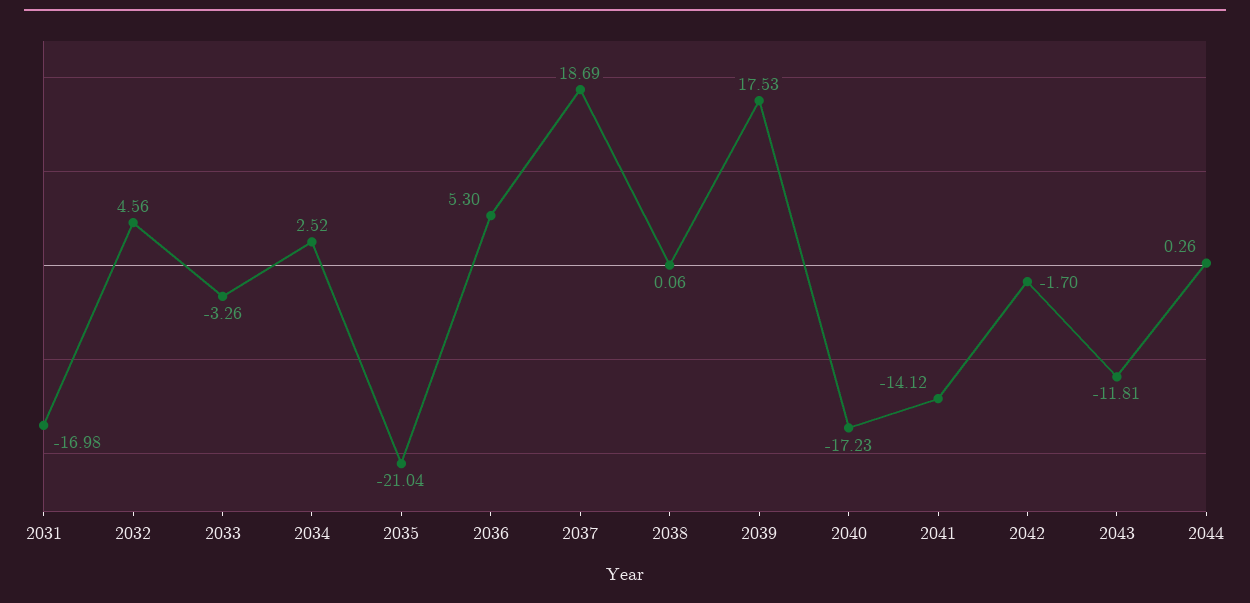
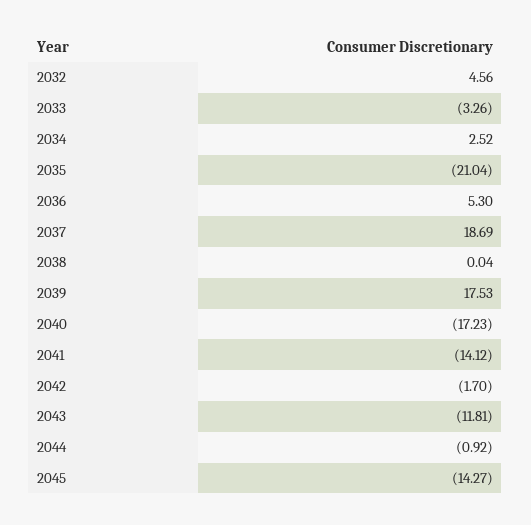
2031: -16.98 -> none
2038: 0.06 -> 0.04
2044: 0.26 -> -0.92
2045: none -> -14.27

